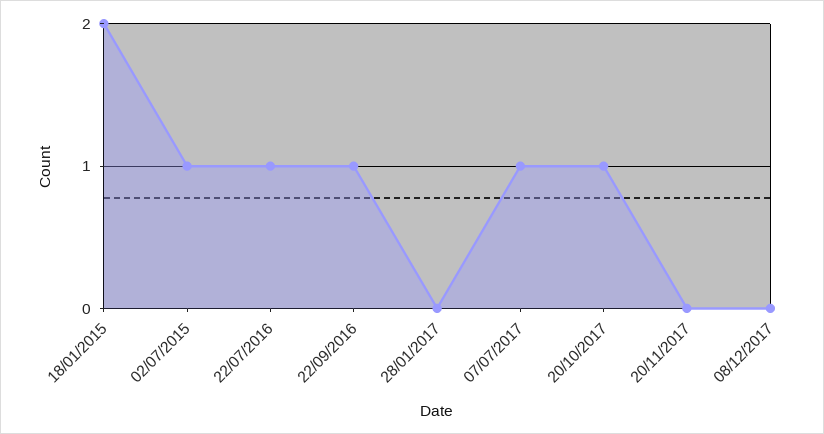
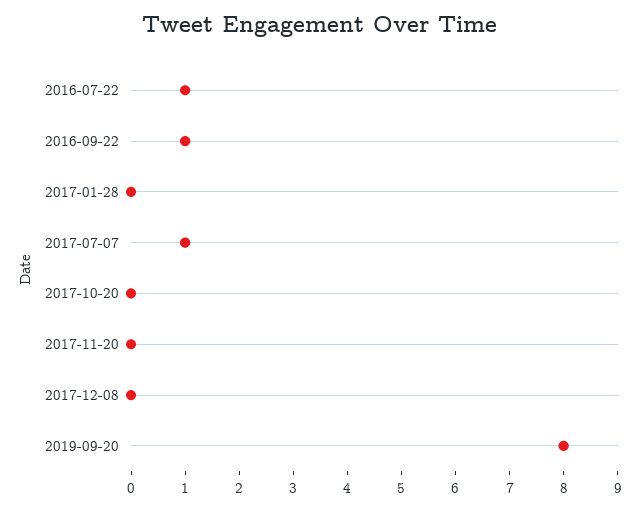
18/01/2015: 2 -> none
02/07/2015: 1 -> none
20/10/2017: 1 -> 0
2019-09-20: none -> 8

